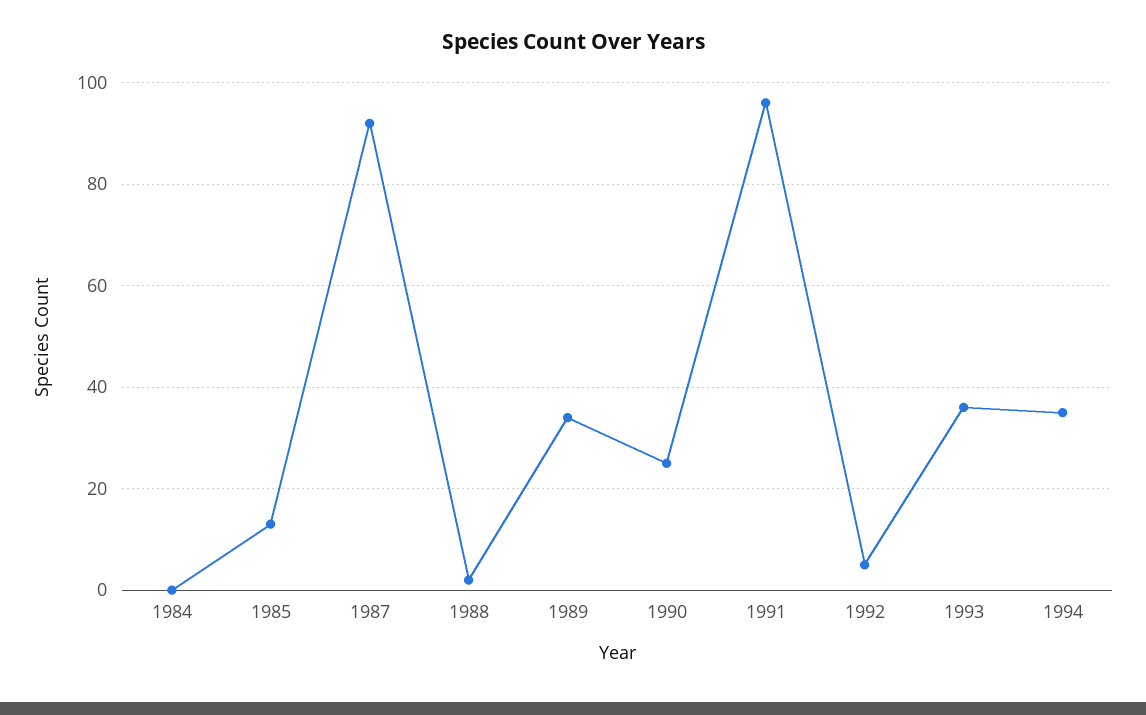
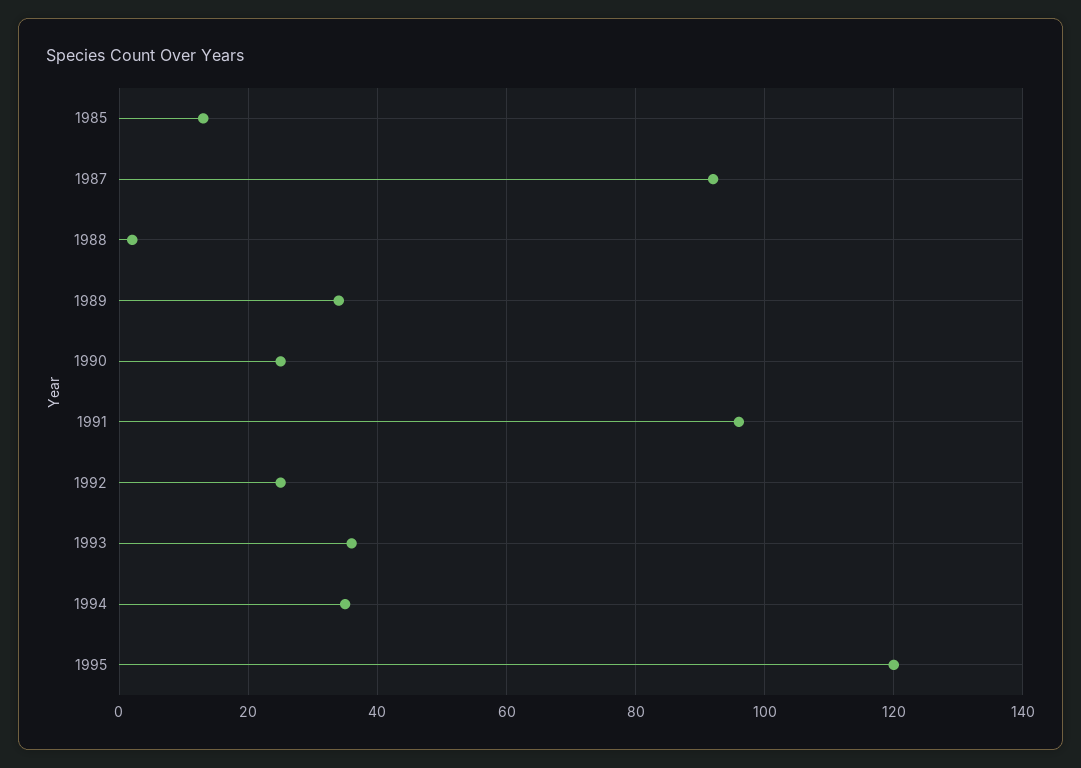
1984: 0 -> none
1992: 5 -> 25
1995: none -> 120

